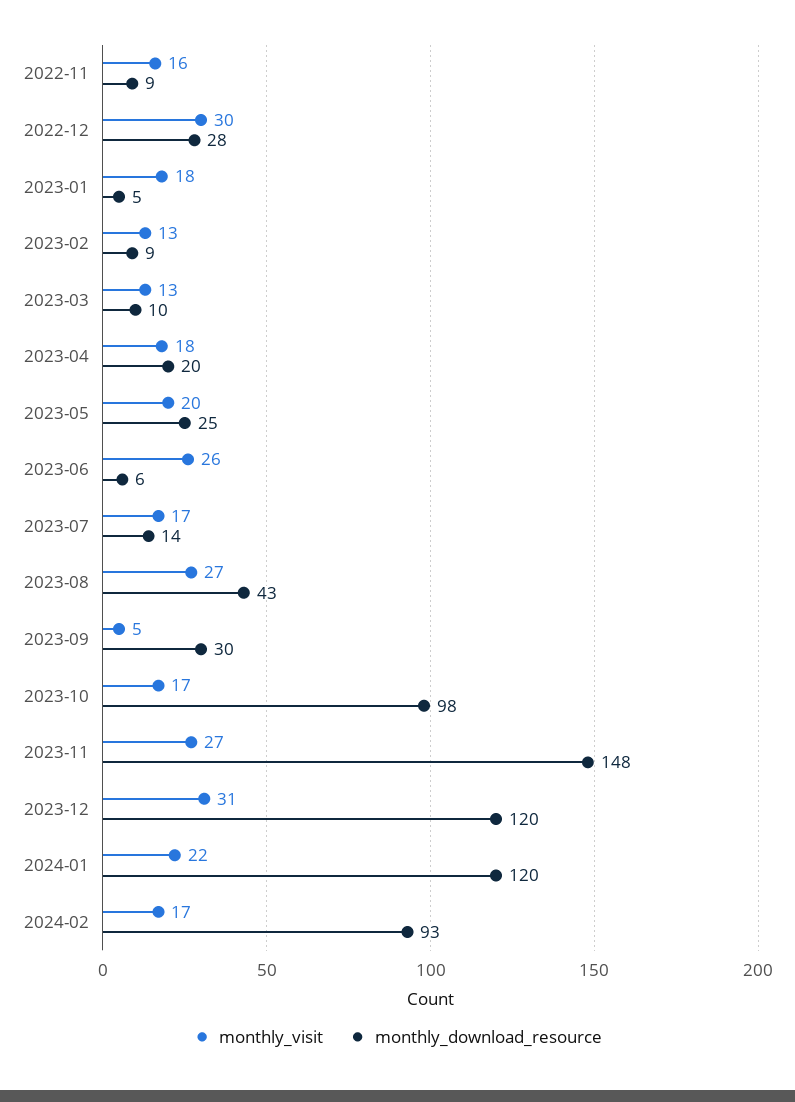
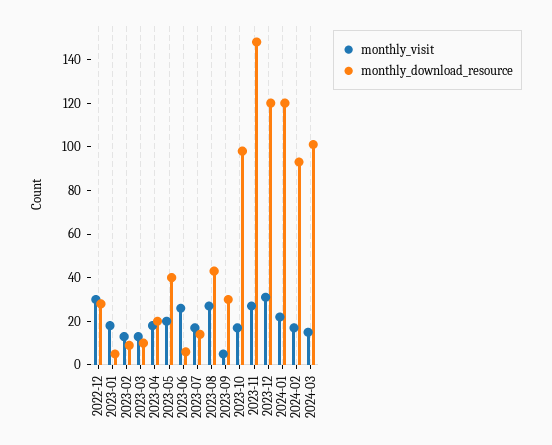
monthly_visit, 2022-11: 16 -> none
monthly_download_resource, 2022-11: 9 -> none
monthly_download_resource, 2023-05: 25 -> 40
monthly_visit, 2024-03: none -> 15
monthly_download_resource, 2024-03: none -> 100

